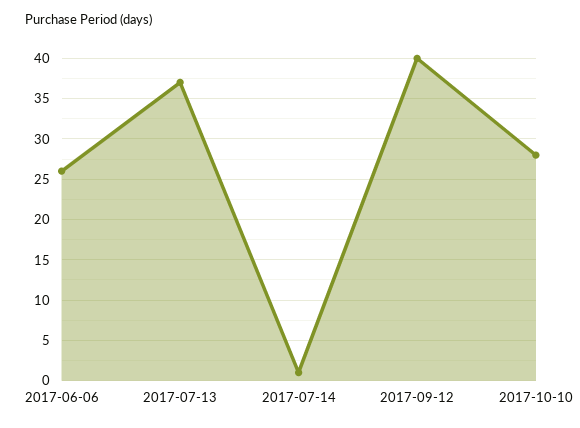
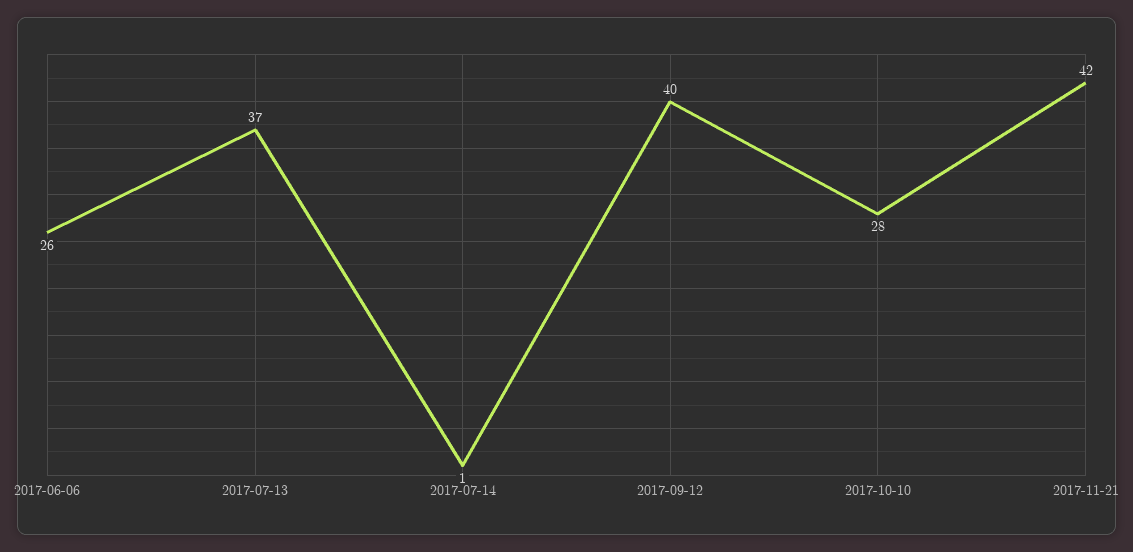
2017-11-21: none -> 42

